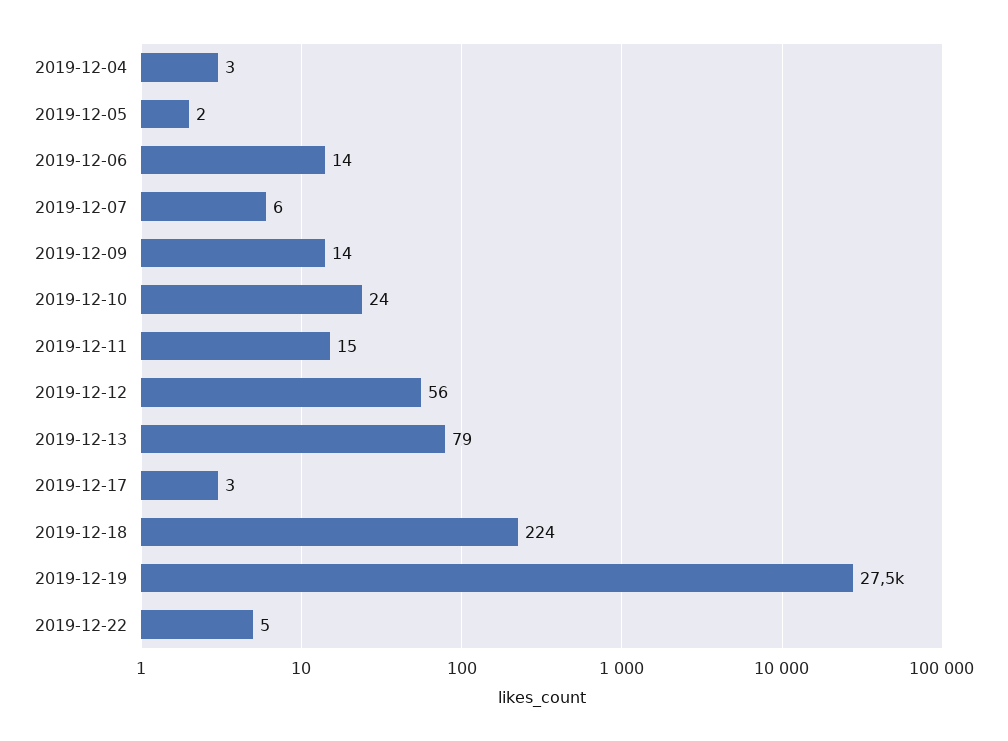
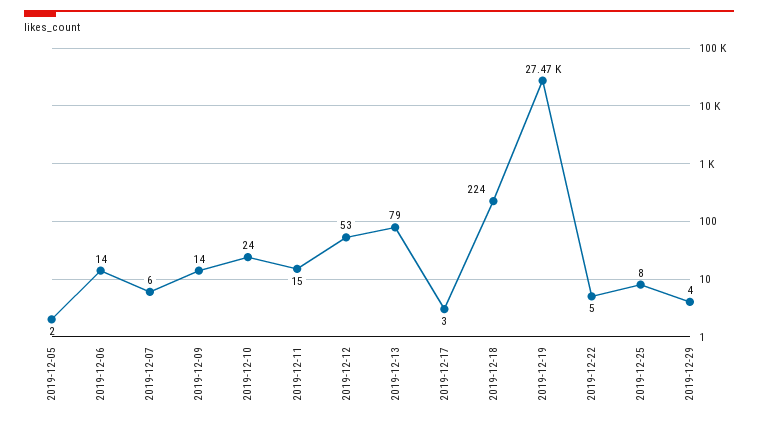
2019-12-04: 3 -> none
2019-12-12: 56 -> 53
2019-12-25: none -> 8
2019-12-29: none -> 4

